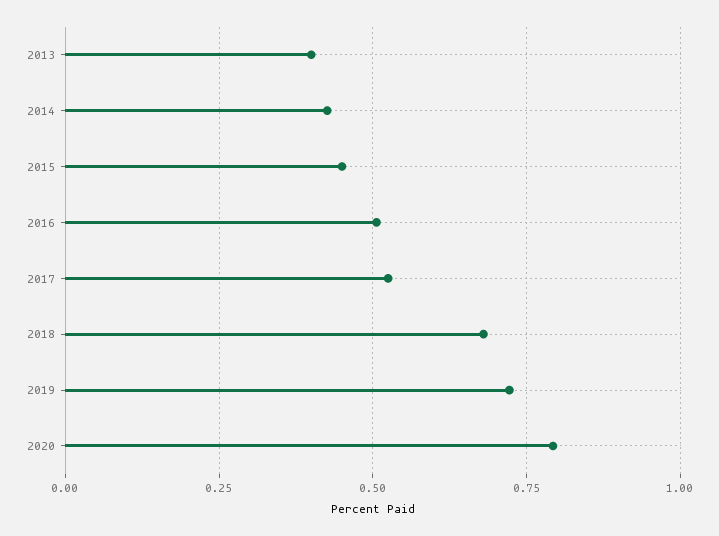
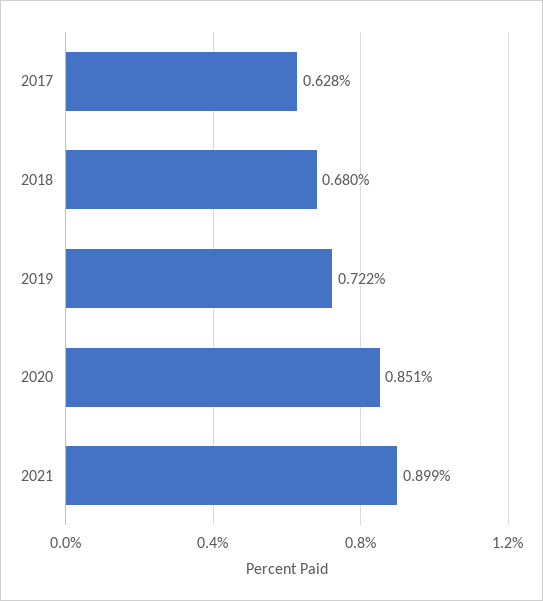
2013: 0.4 -> none
2014: 0.425 -> none
2015: 0.45 -> none
2016: 0.5 -> none
2017: 0.525 -> 0.628
2020: 0.8 -> 0.851
2021: none -> 0.899

